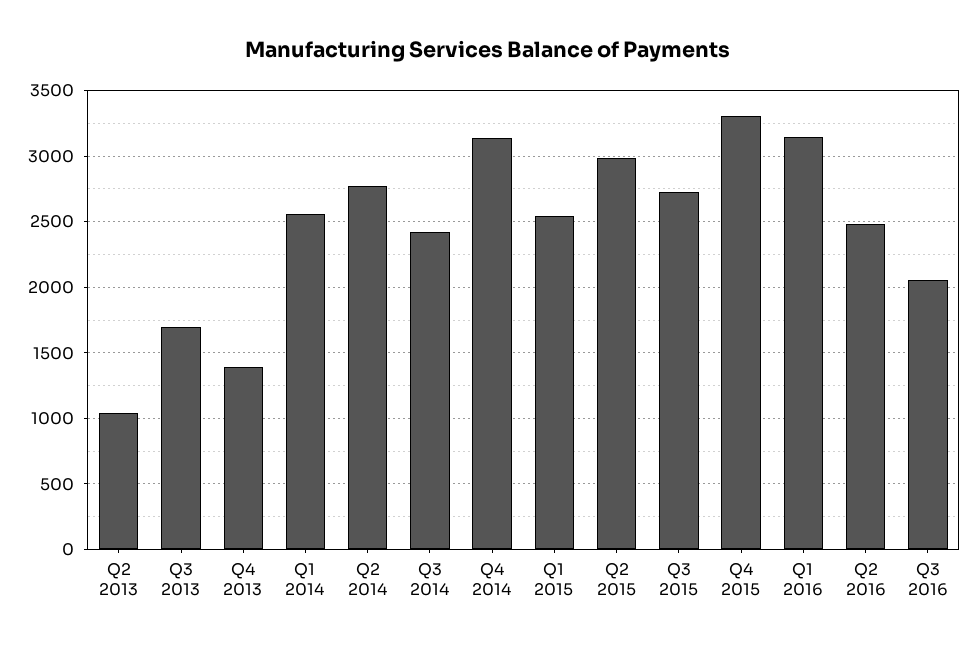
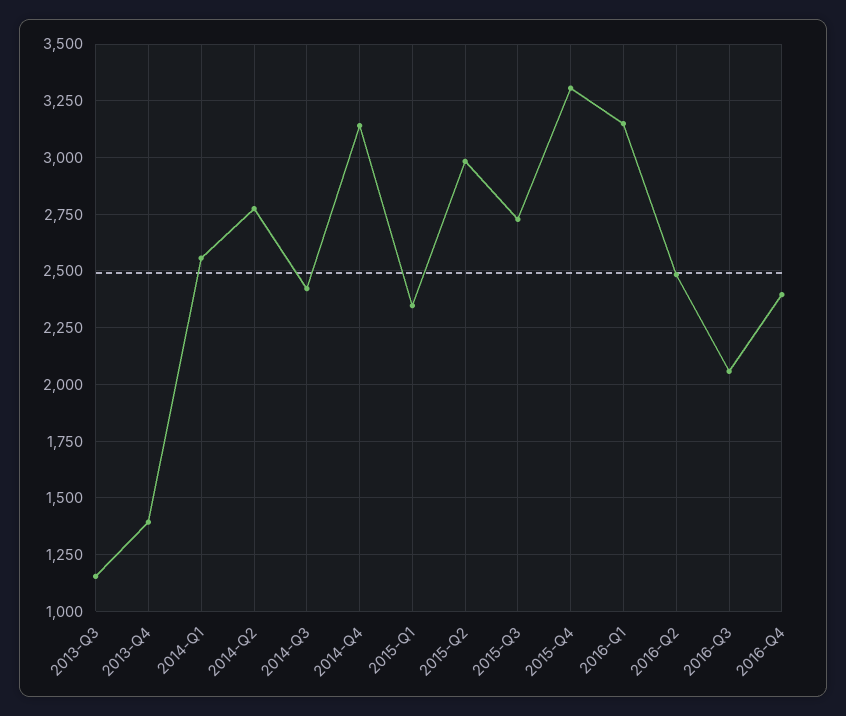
Q2 2013: 1050 -> none
Q3 2013: 1700 -> 1150
Q1 2015: 2550 -> 2350
2016-Q4: none -> 2400

